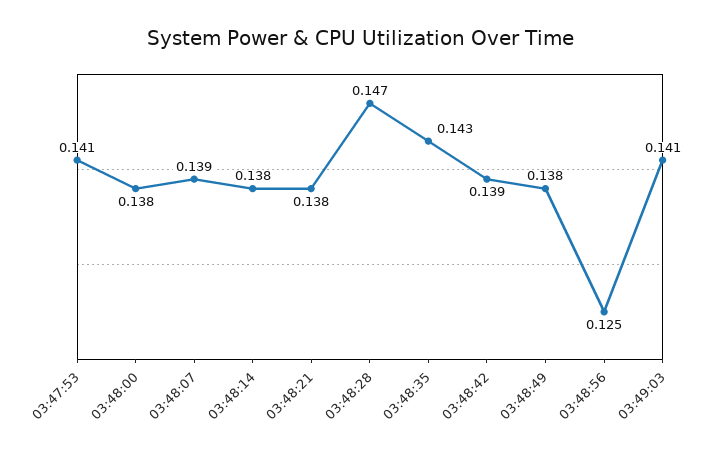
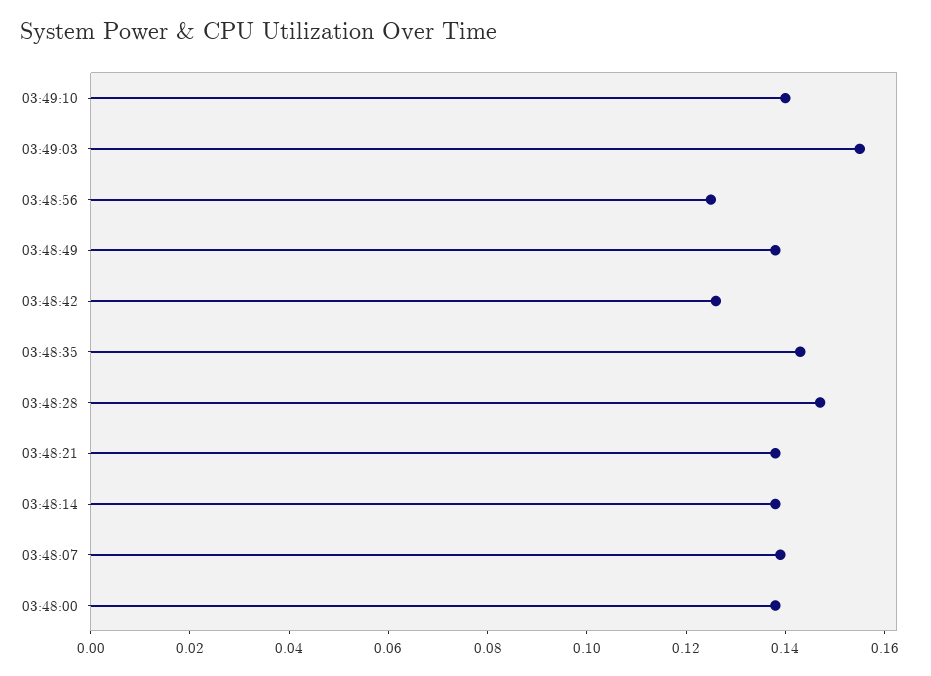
03:47:53: 0.141 -> none
03:48:42: 0.139 -> 0.125
03:49:03: 0.141 -> 0.155
03:49:10: none -> 0.14

